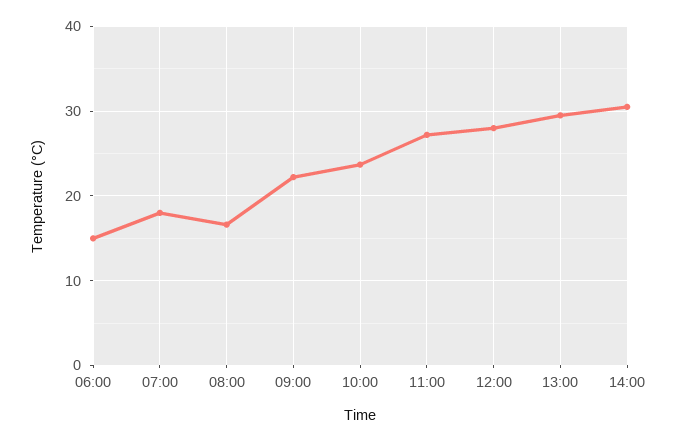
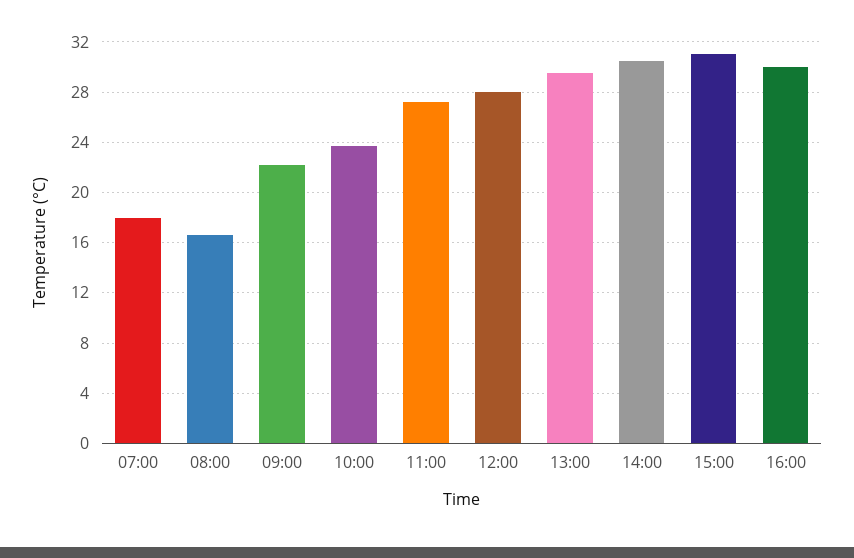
06:00: 15 -> none
15:00: none -> 31
16:00: none -> 30

